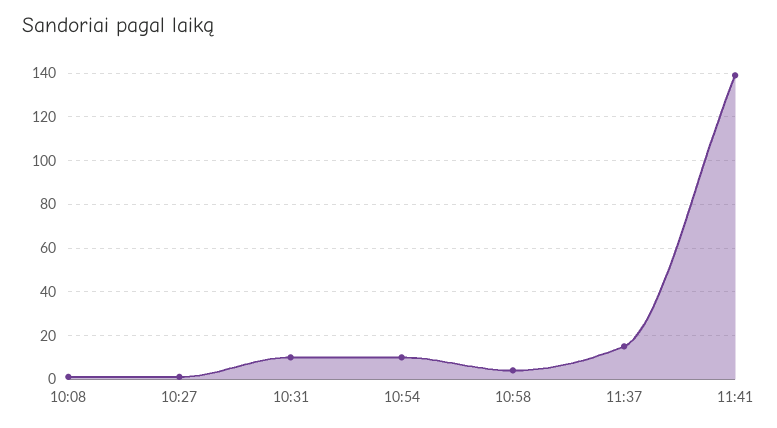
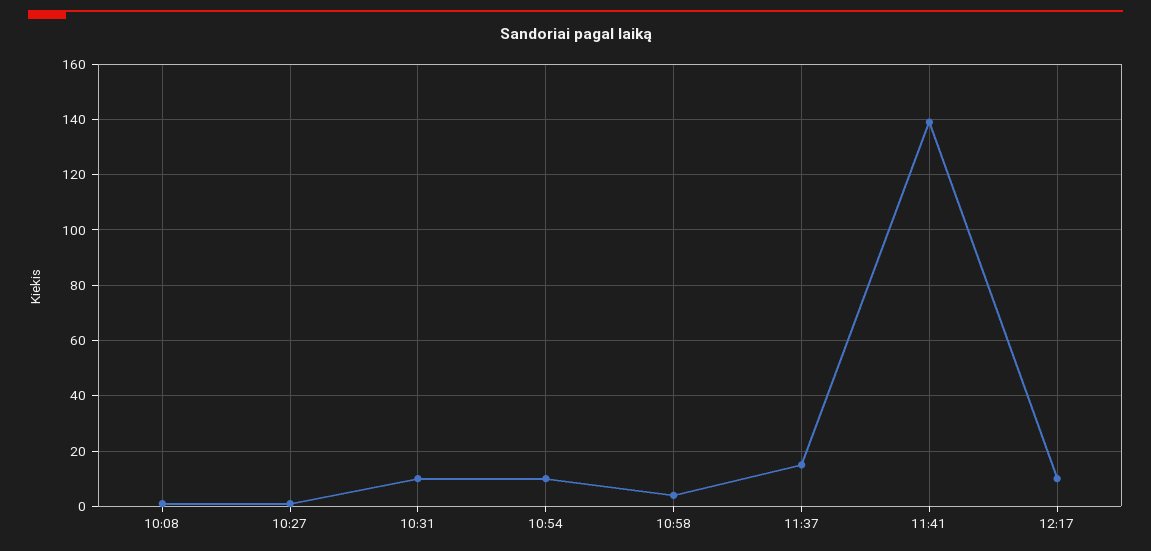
12:17: none -> 10

